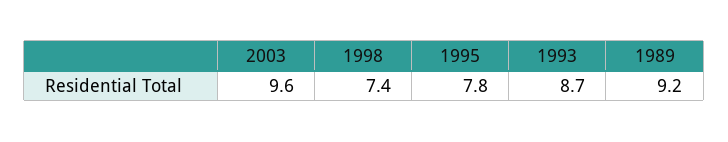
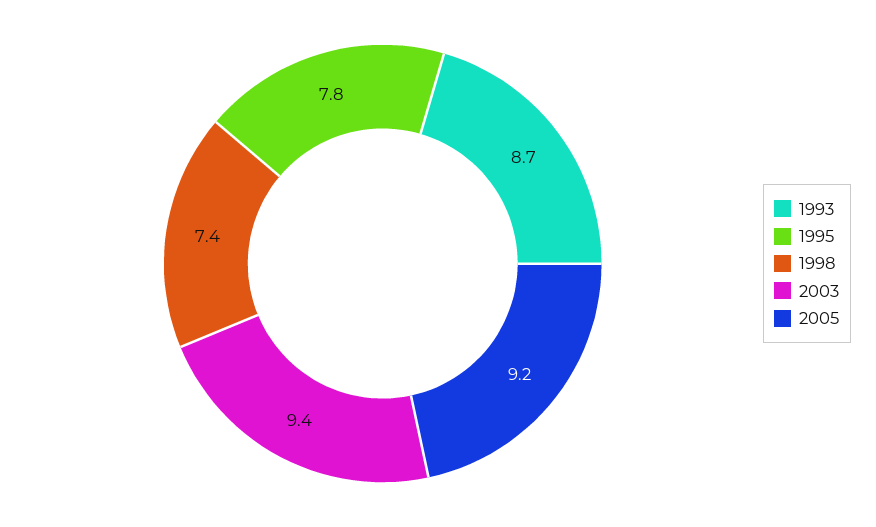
2003: 9.6 -> 9.4
1989: 9.2 -> none
2005: none -> 9.2

